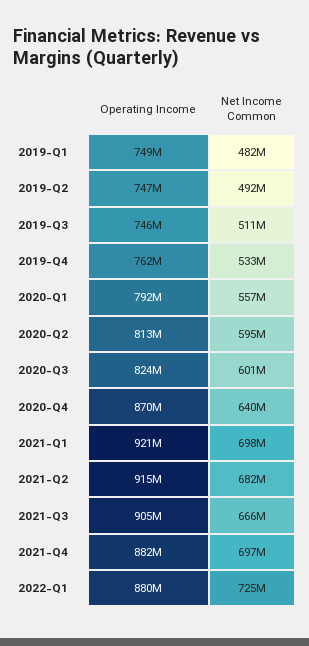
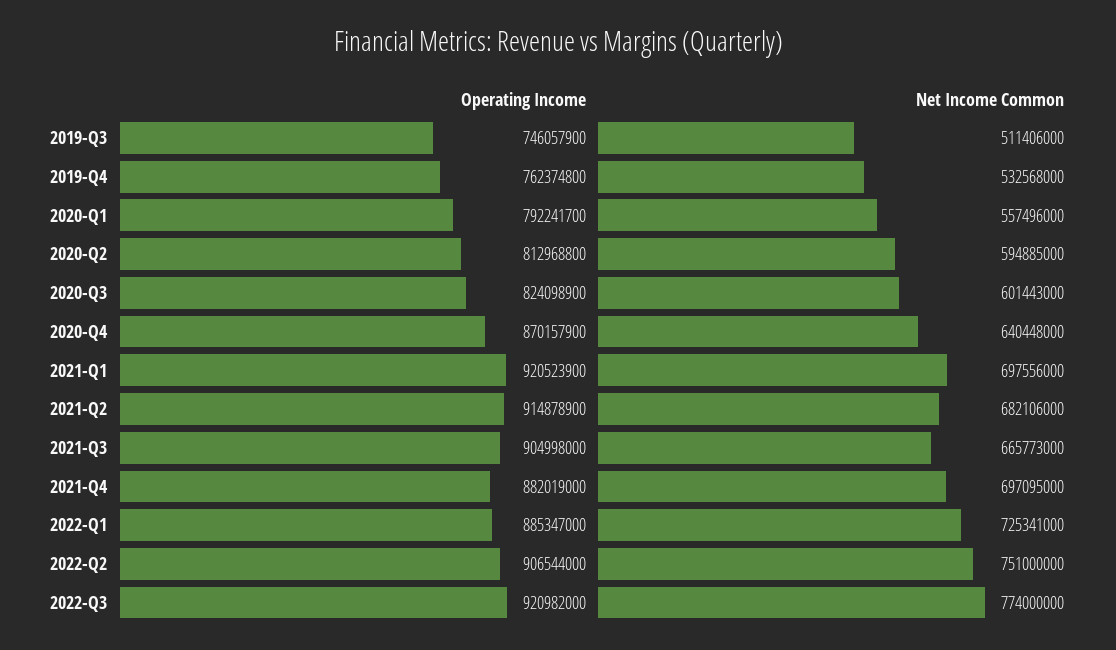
Operating Income, 2019-Q1: 749000000 -> none
Net Income Common, 2019-Q1: 482000000 -> none
Operating Income, 2019-Q2: 747000000 -> none
Net Income Common, 2019-Q2: 492000000 -> none
Operating Income, 2022-Q1: 880000000 -> 885347000
Operating Income, 2022-Q2: none -> 906544000
Net Income Common, 2022-Q2: none -> 751000000
Operating Income, 2022-Q3: none -> 920982000
Net Income Common, 2022-Q3: none -> 774000000

